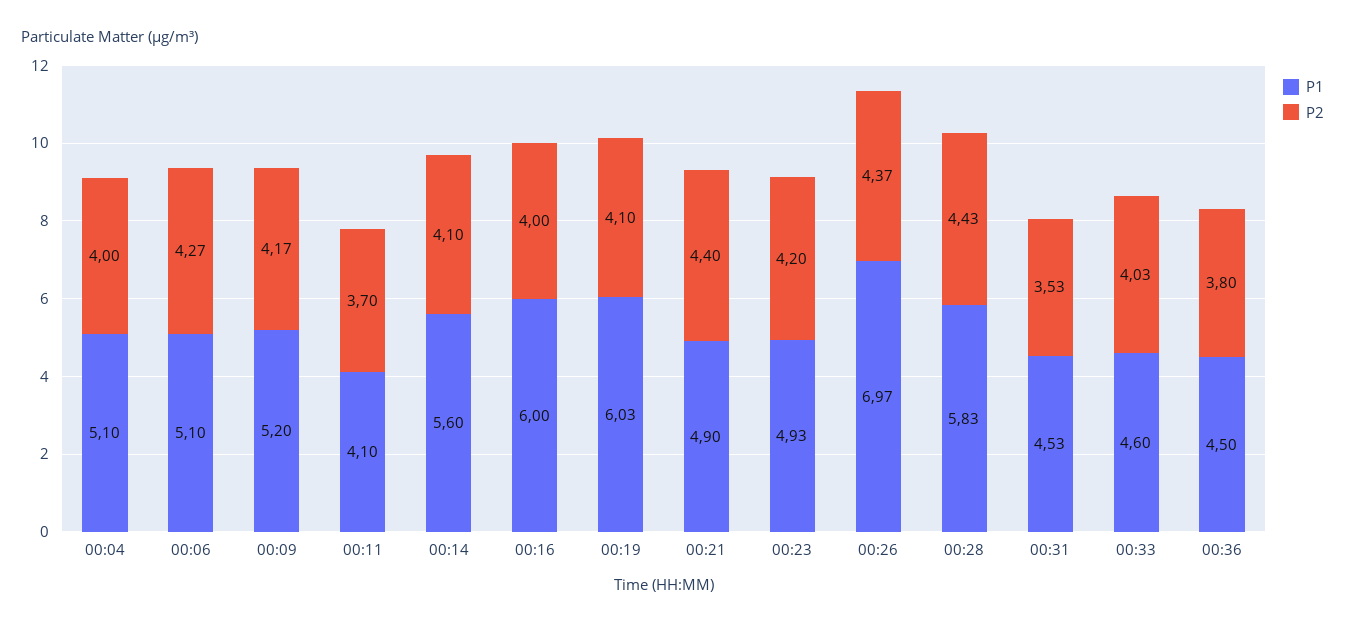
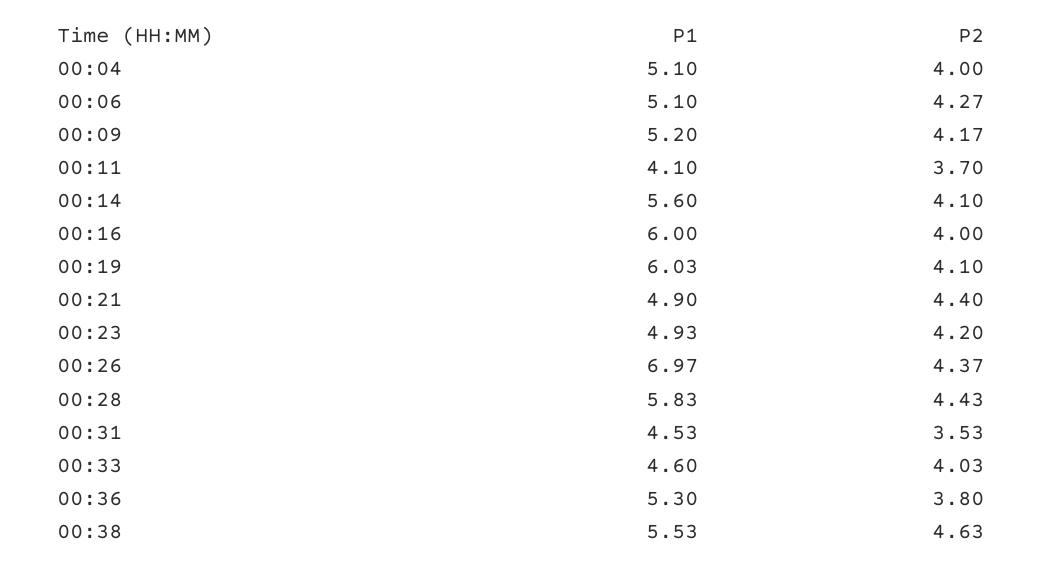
P1, 00:36: 4.5 -> 5.3
P1, 00:38: none -> 5.53
P2, 00:38: none -> 4.63

